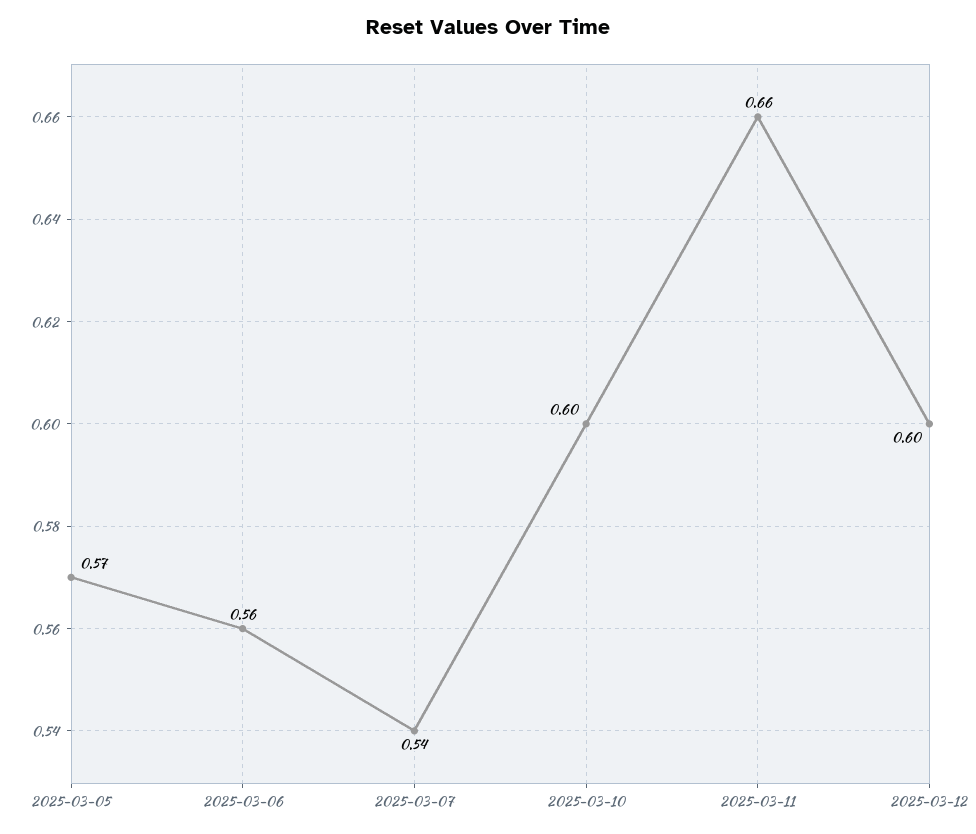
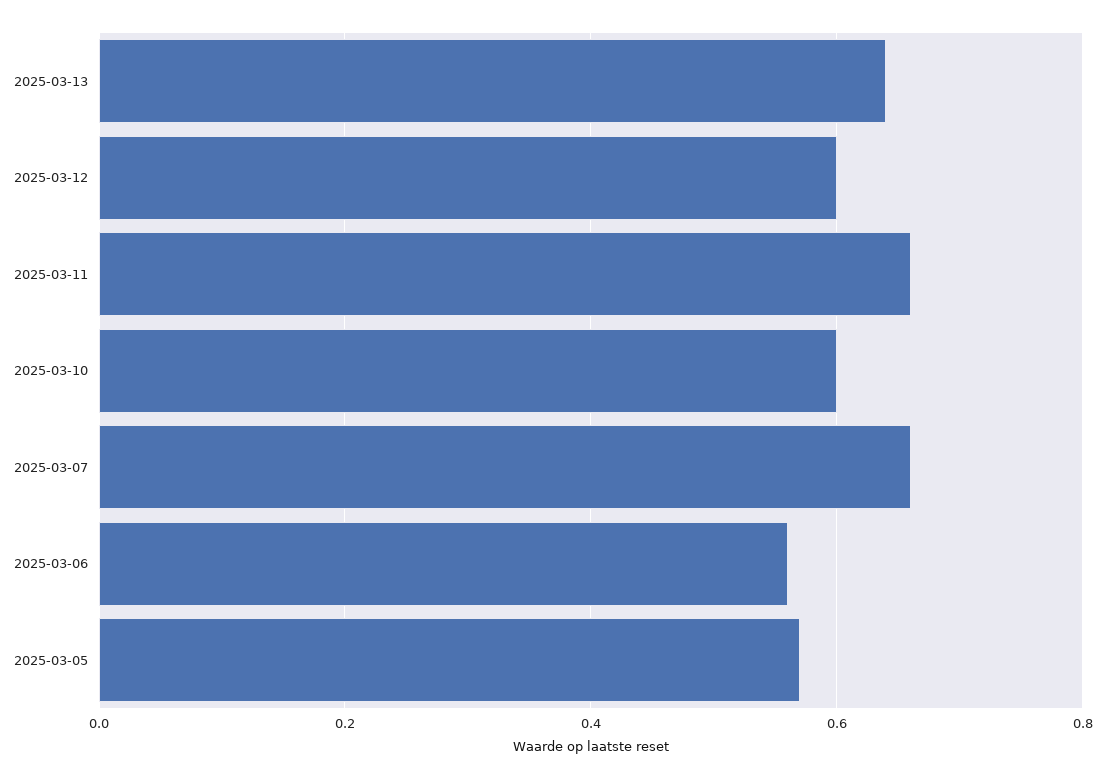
2025-03-07: 0.54 -> 0.65
2025-03-13: none -> 0.65

